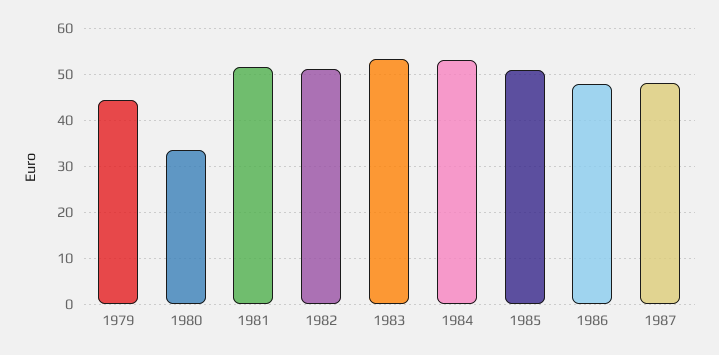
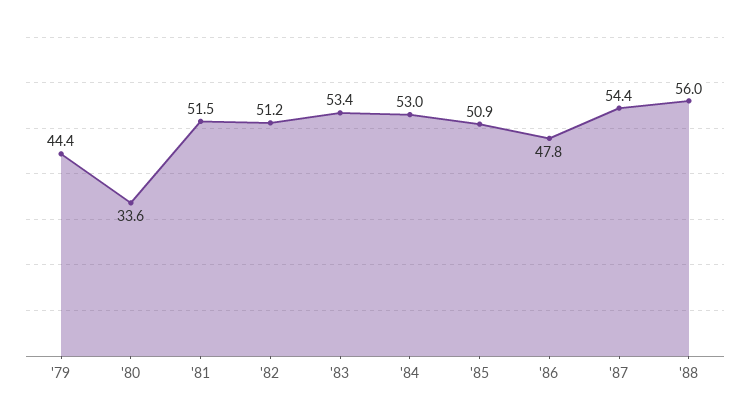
1987: 48 -> 54.4
'88: none -> 56

